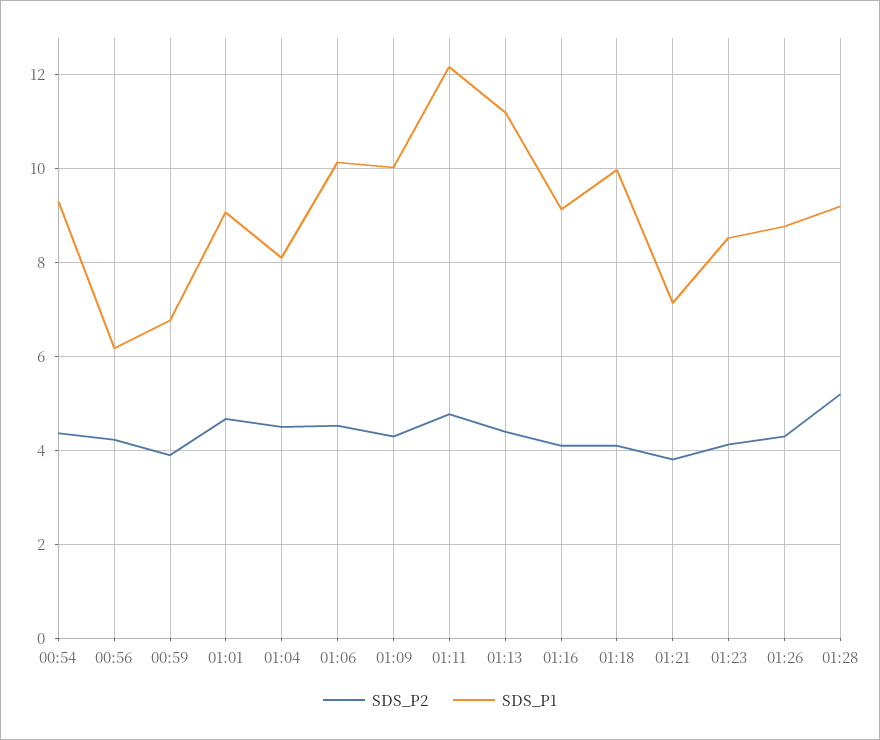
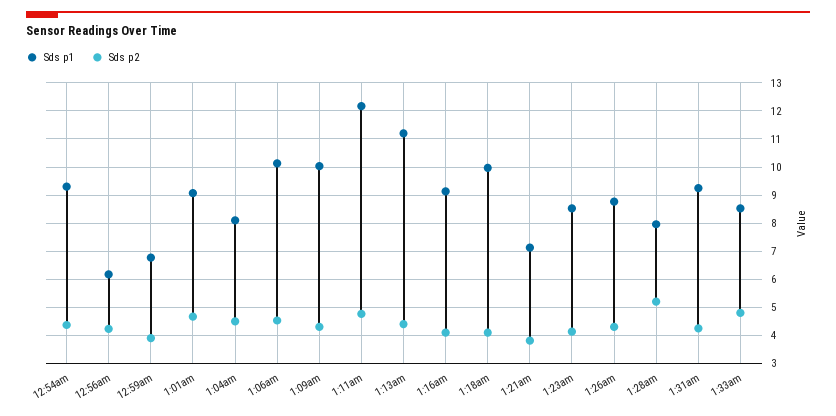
SDS_P1, 01:28: 9.2 -> 8
SDS_P1, 1:31am: none -> 9.25
SDS_P2, 1:31am: none -> 4.25
SDS_P1, 1:33am: none -> 8.5
SDS_P2, 1:33am: none -> 4.75

